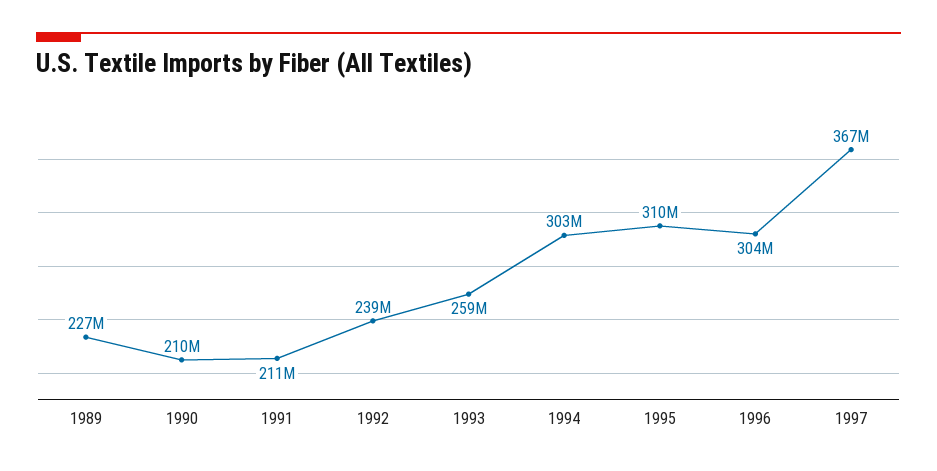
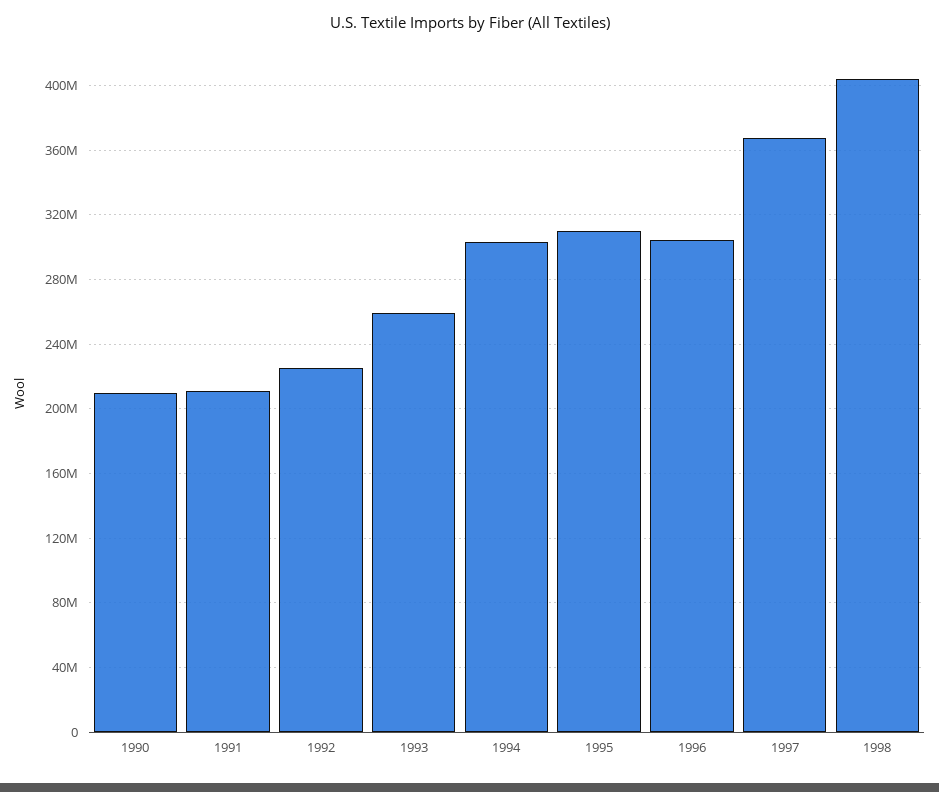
1989: 227000000 -> none
1992: 239000000 -> 225000000
1998: none -> 405000000

